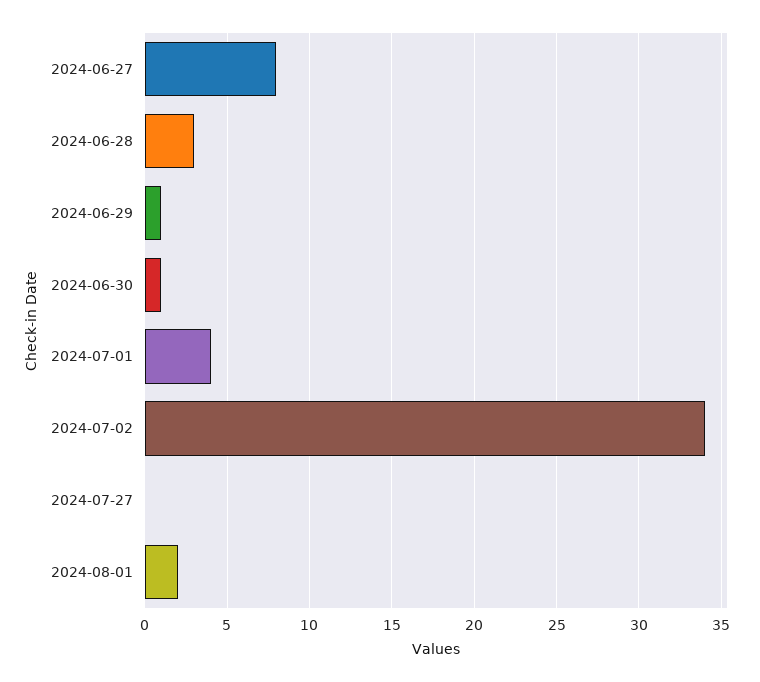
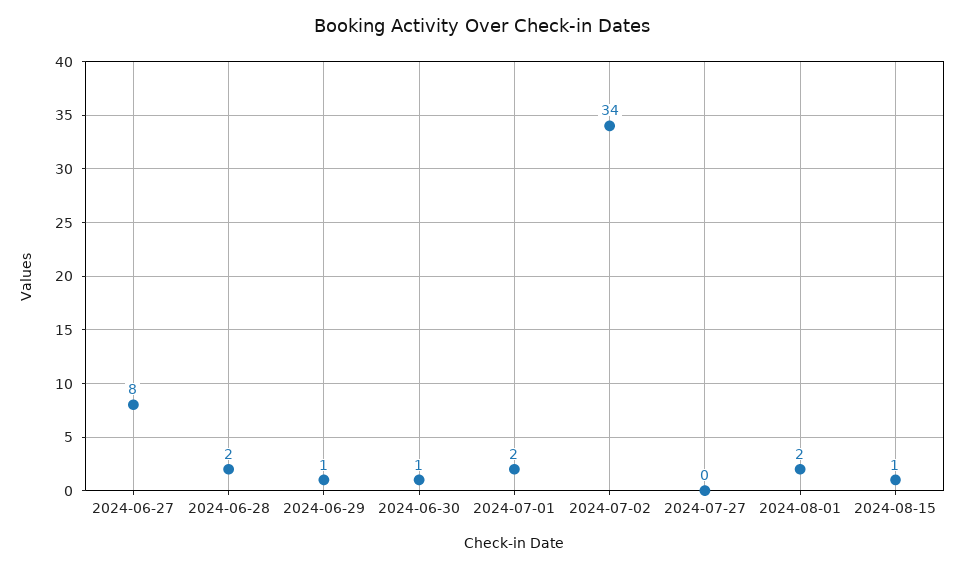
2024-06-28: 3 -> 2
2024-07-01: 4 -> 2
2024-08-15: none -> 1

